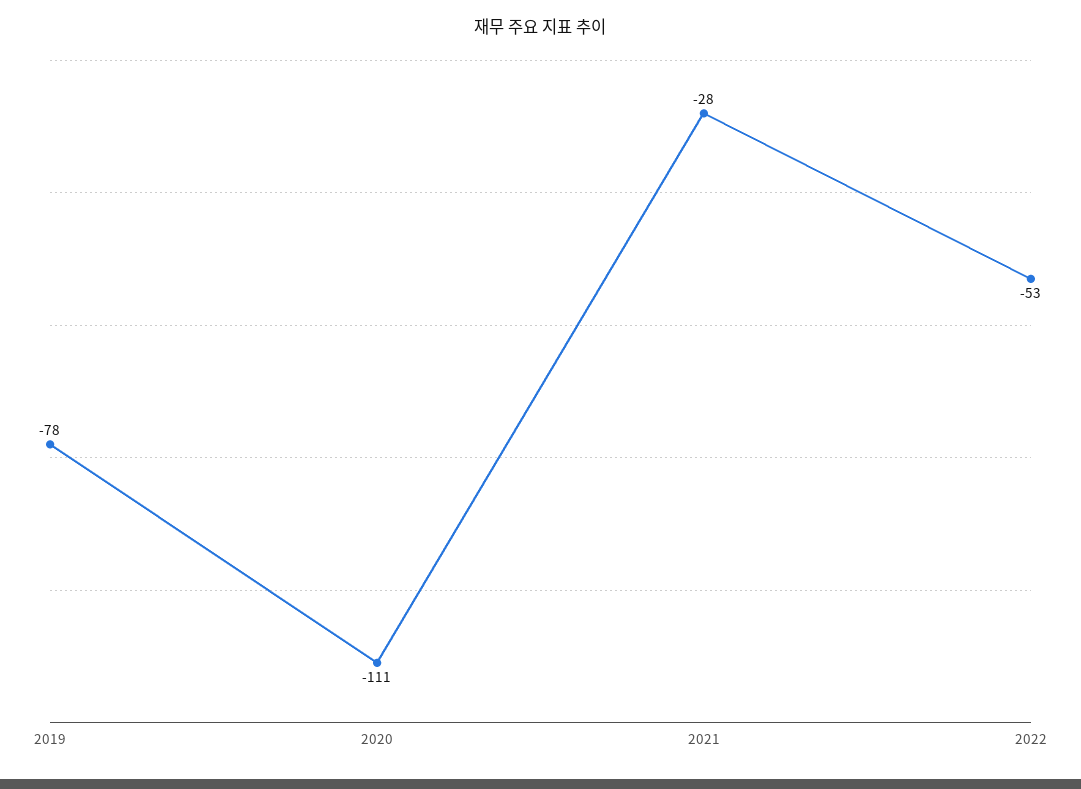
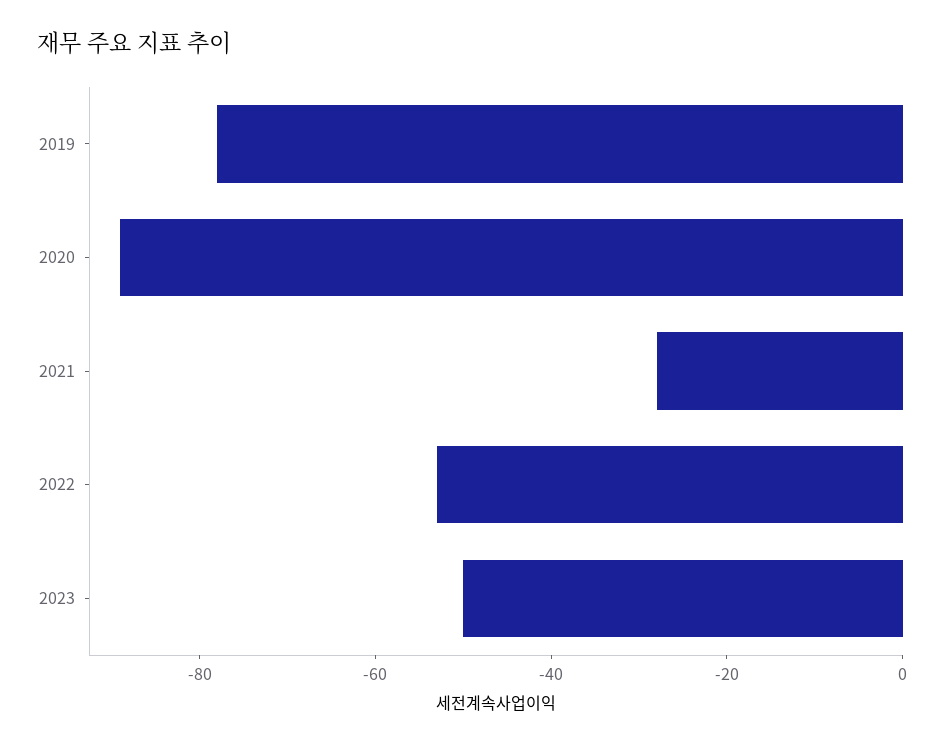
2020: -111 -> -90
2023: none -> -50

